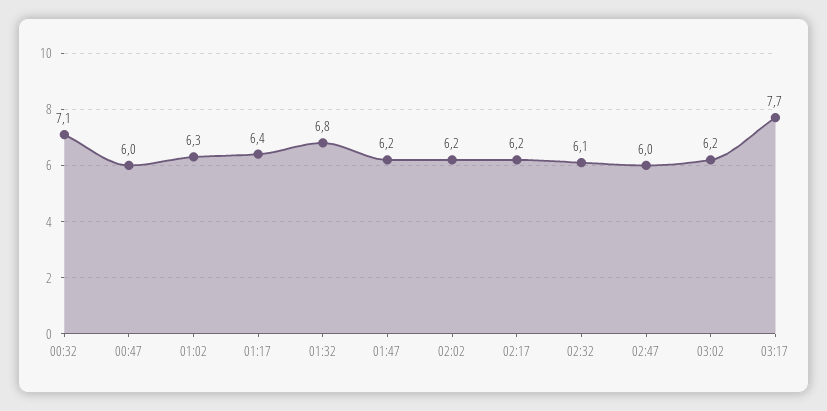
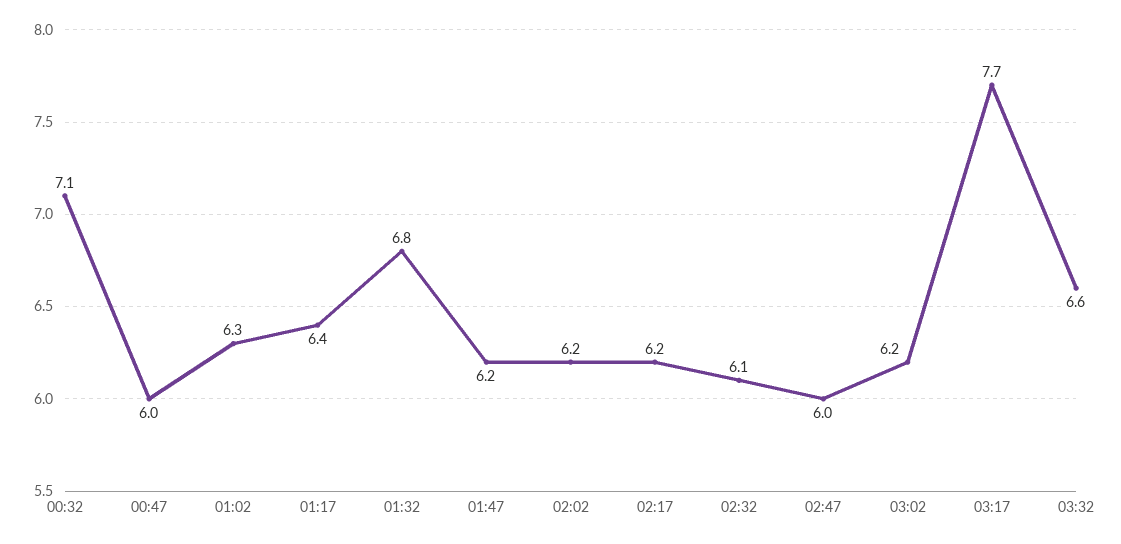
03:32: none -> 6.6

